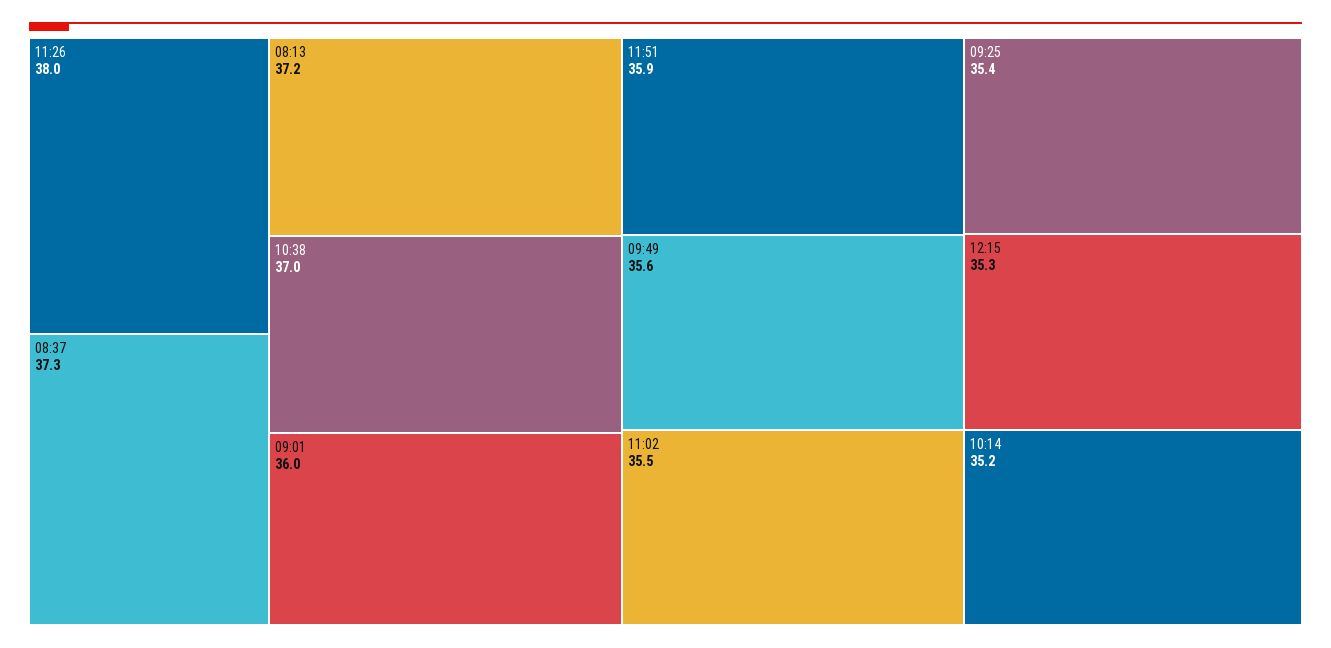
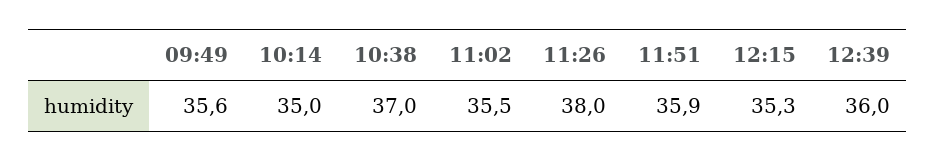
08:37: 37.3 -> none
08:13: 37.2 -> none
09:01: 36 -> none
09:25: 35.4 -> none
10:14: 35.2 -> 35
12:39: none -> 36

